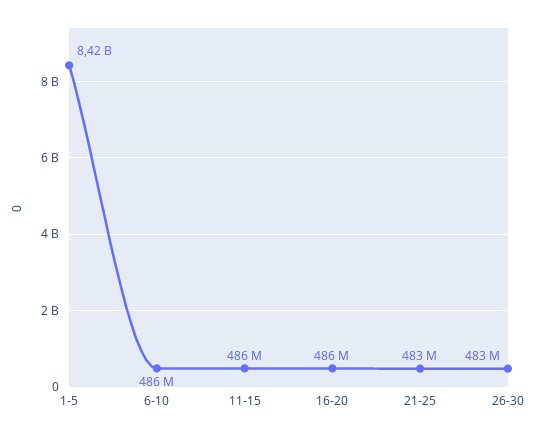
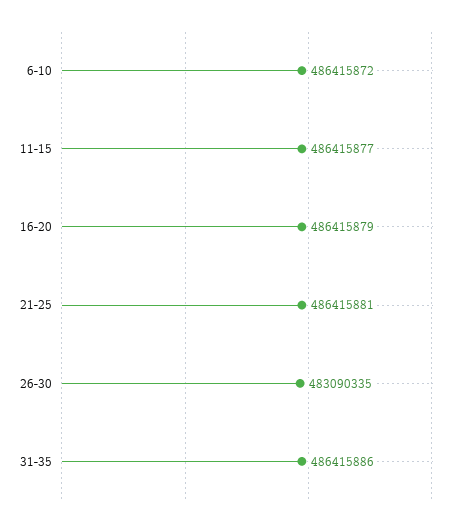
1-5: 8420000000 -> none
21-25: 483000000 -> 486415881
31-35: none -> 486415886

